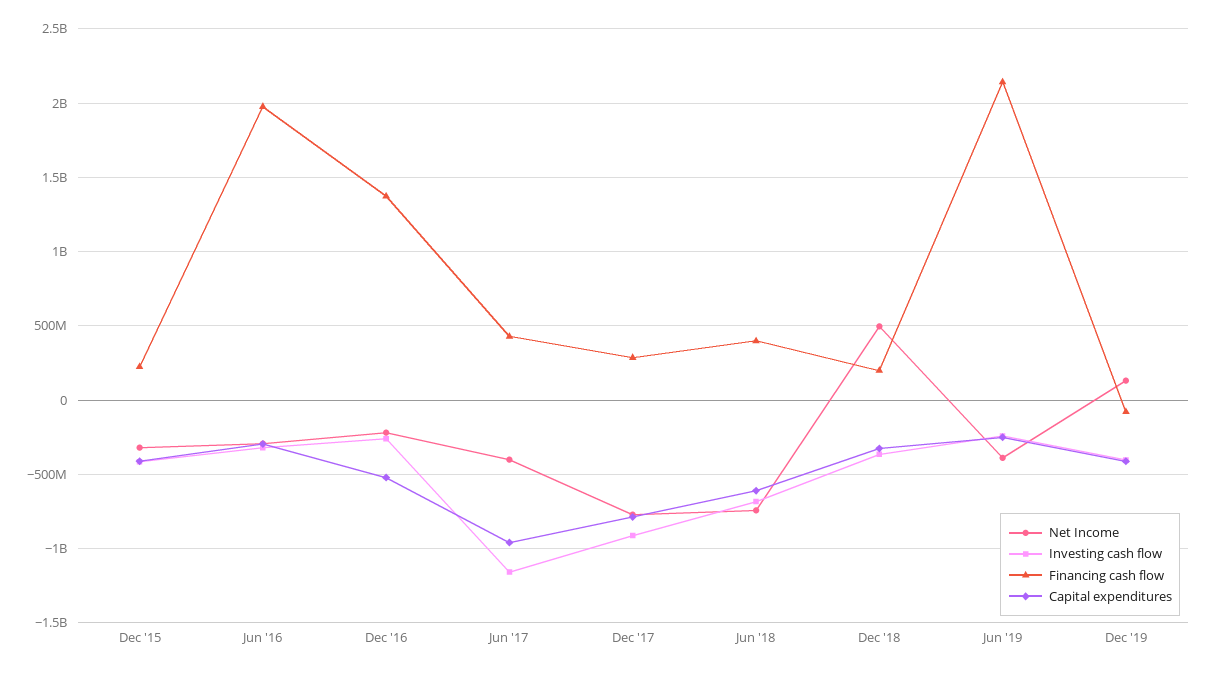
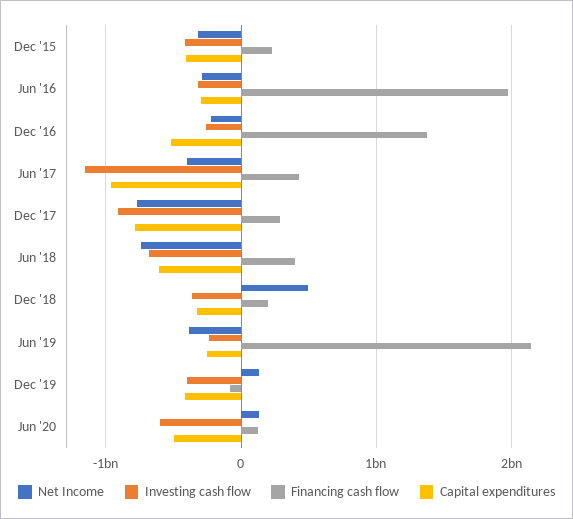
Net Income, Jun '20: none -> 100000000
Investing cash flow, Jun '20: none -> -600000000
Financing cash flow, Jun '20: none -> 100000000
Capital expenditures, Jun '20: none -> -500000000

